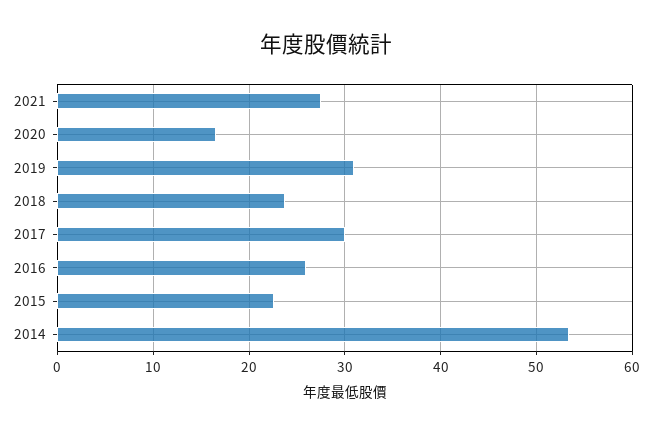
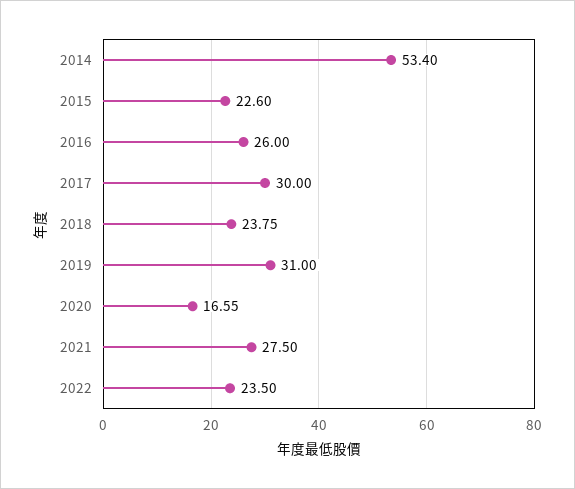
2022: none -> 23.5

